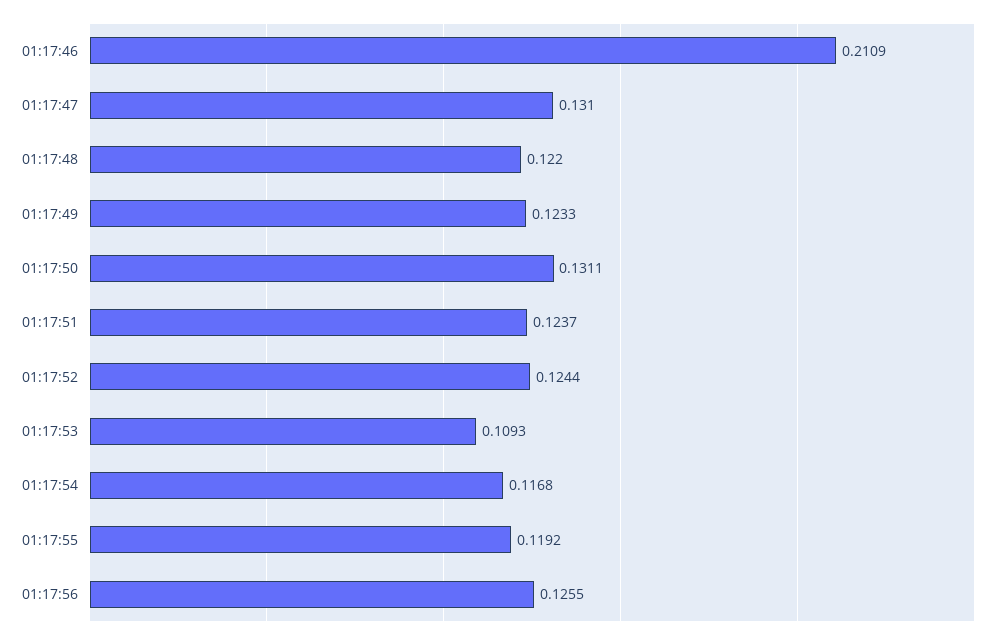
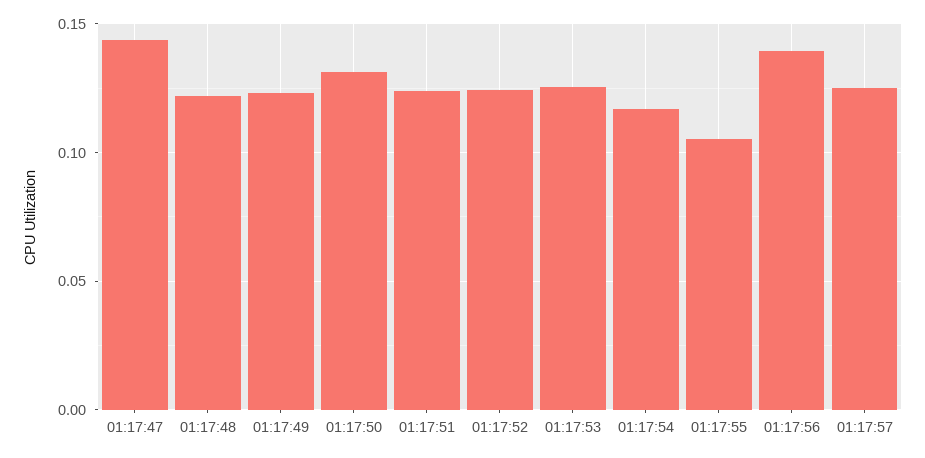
01:17:46: 0.2109 -> none
01:17:47: 0.131 -> 0.145
01:17:53: 0.1093 -> 0.125
01:17:55: 0.1192 -> 0.105
01:17:56: 0.1255 -> 0.14
01:17:57: none -> 0.125

